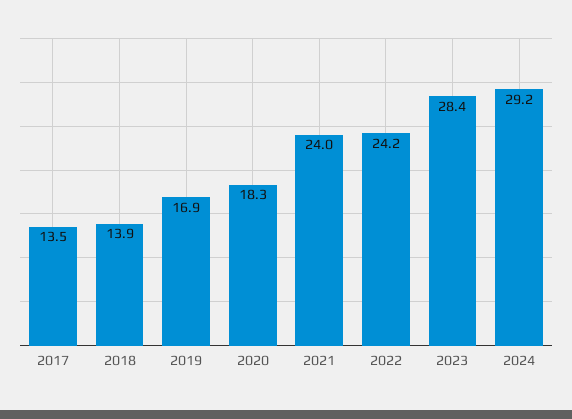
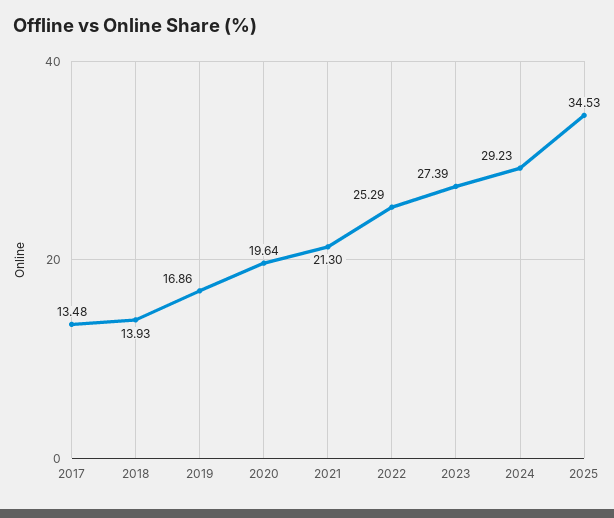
2020: 18.3 -> 19.64
2021: 24 -> 21.3
2022: 24.2 -> 25.29
2023: 28.4 -> 27.39
2025: none -> 34.53

